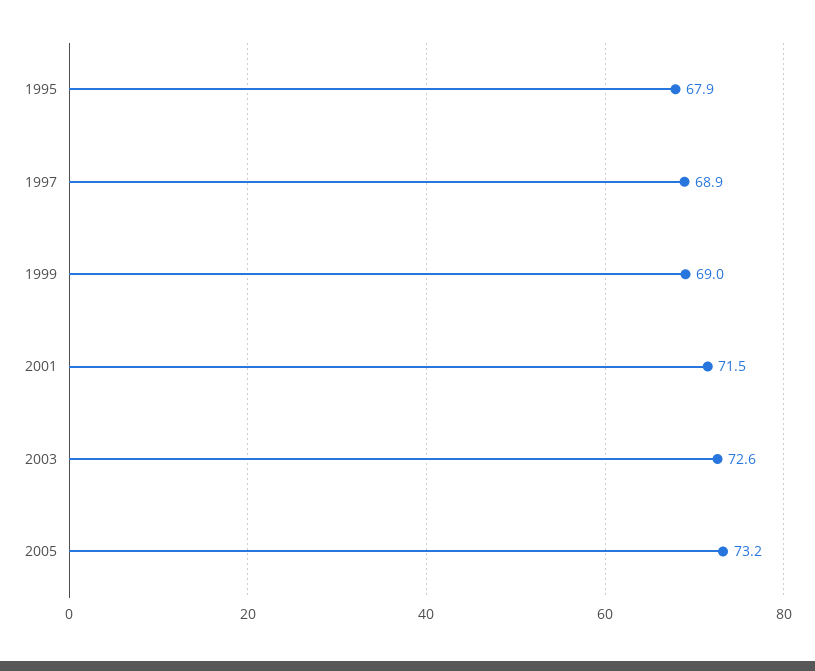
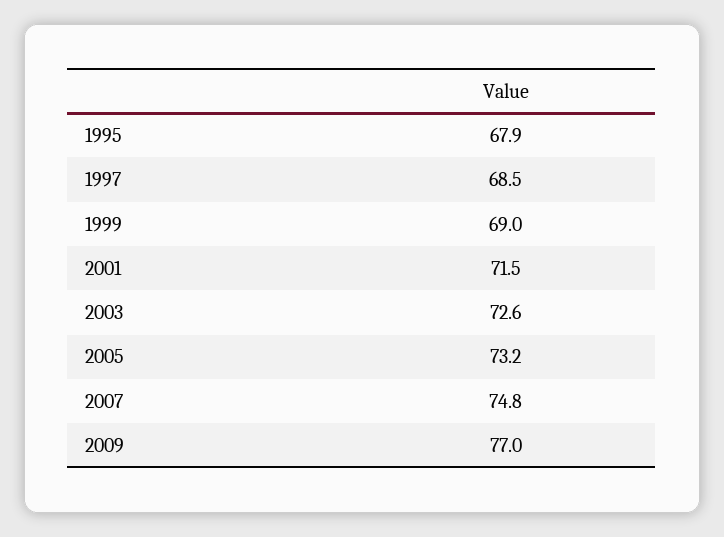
1997: 68.9 -> 68.5
2007: none -> 74.8
2009: none -> 77

